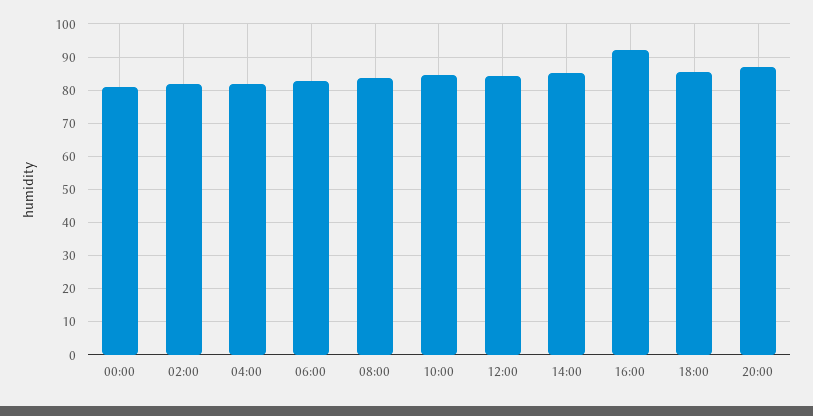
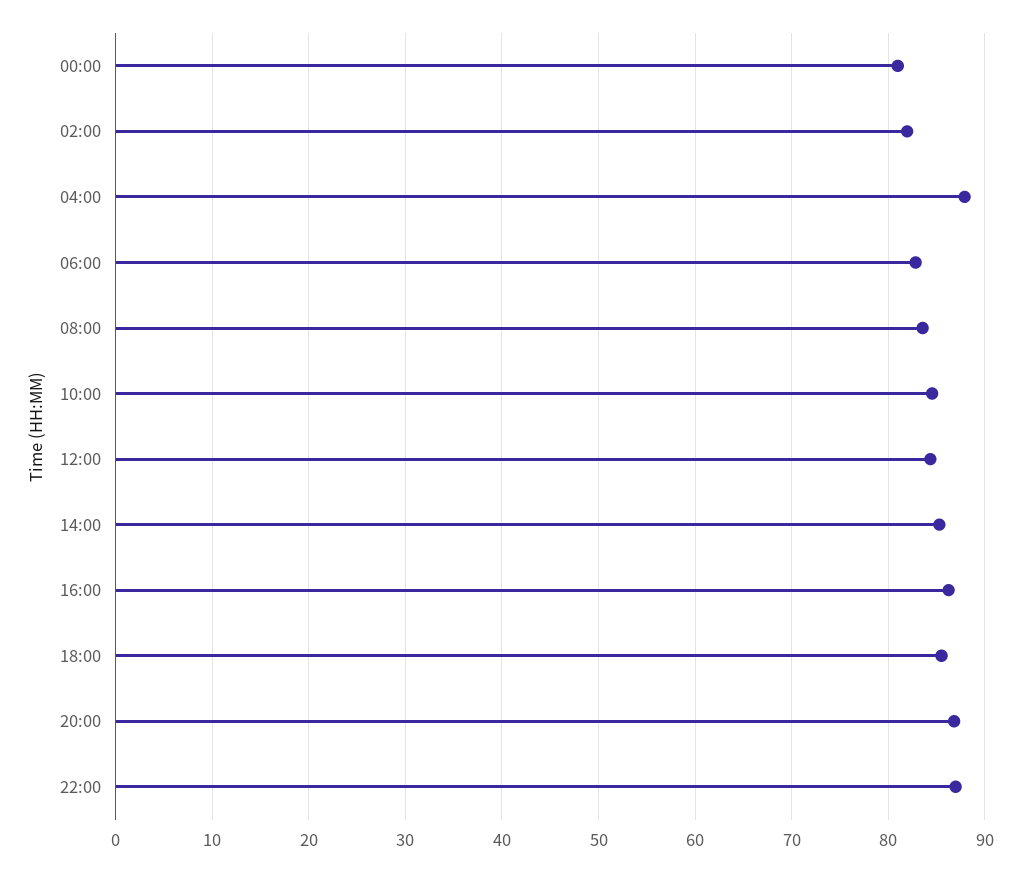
04:00: 82 -> 88
16:00: 92 -> 86
22:00: none -> 87

